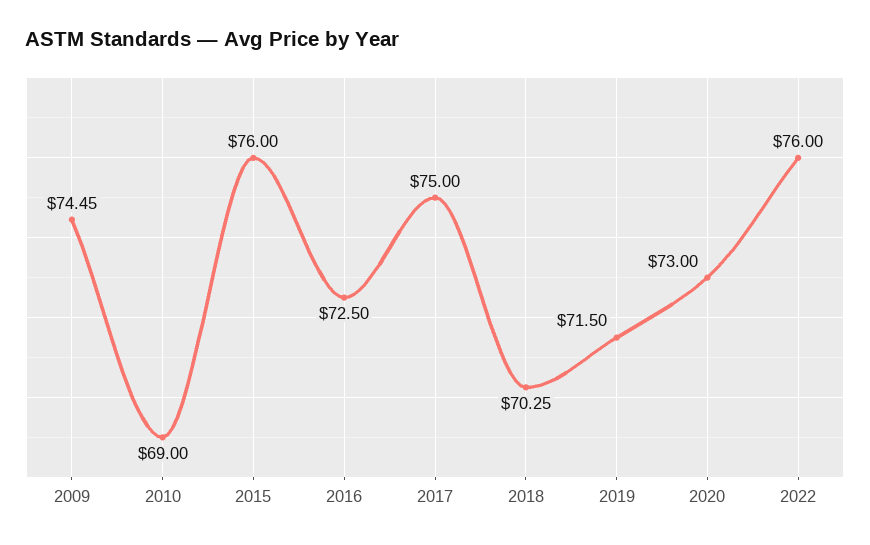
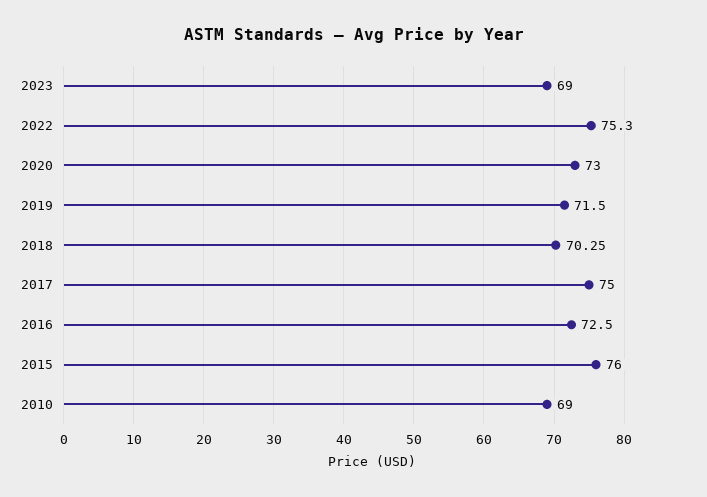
2009: 74.45 -> none
2022: 76 -> 75.3
2023: none -> 69

